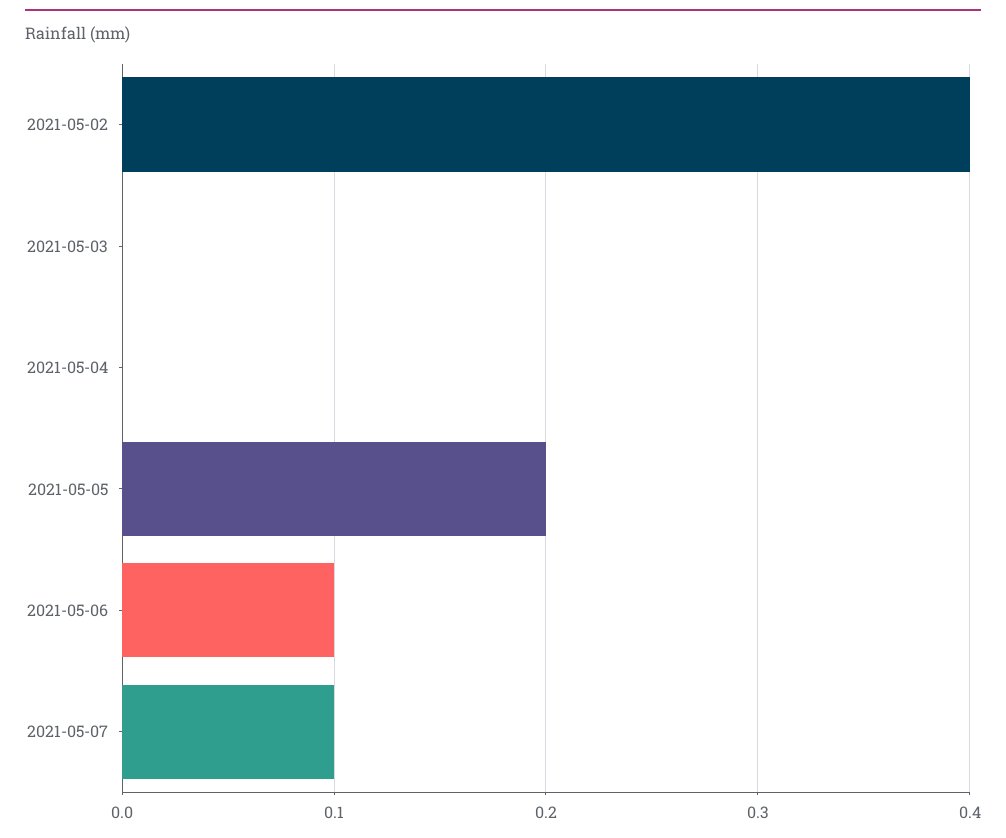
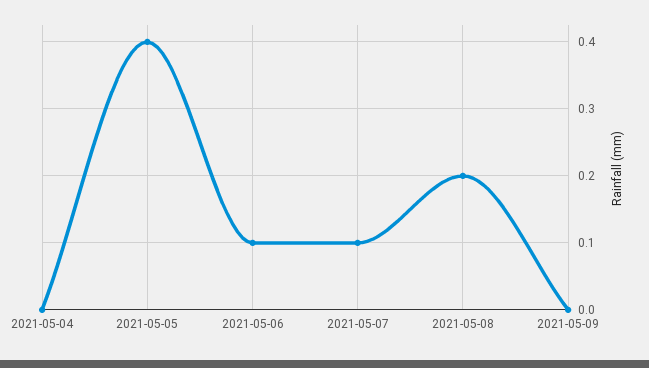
2021-05-02: 0.4 -> none
2021-05-03: 0 -> none
2021-05-05: 0.2 -> 0.4
2021-05-08: none -> 0.2
2021-05-09: none -> 0

